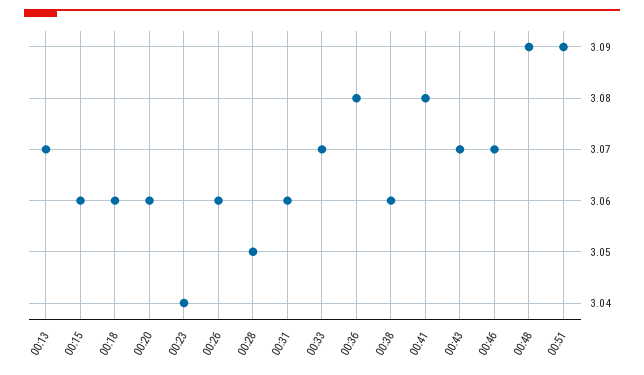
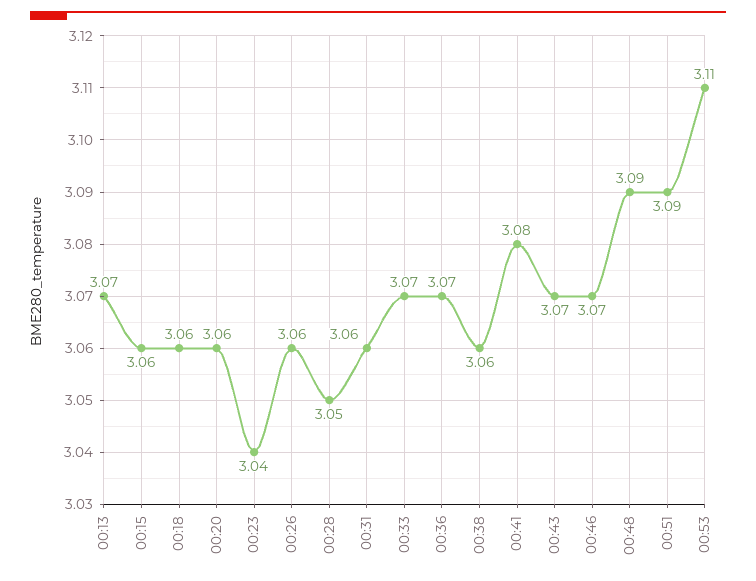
00:36: 3.08 -> 3.07
00:53: none -> 3.11

